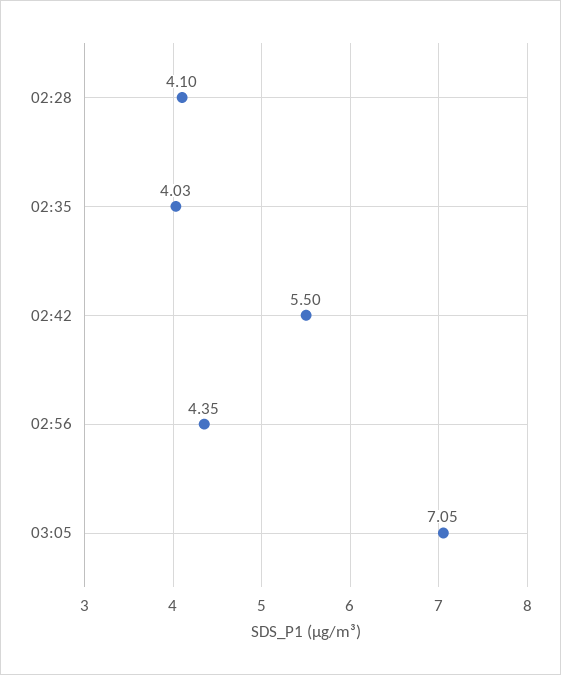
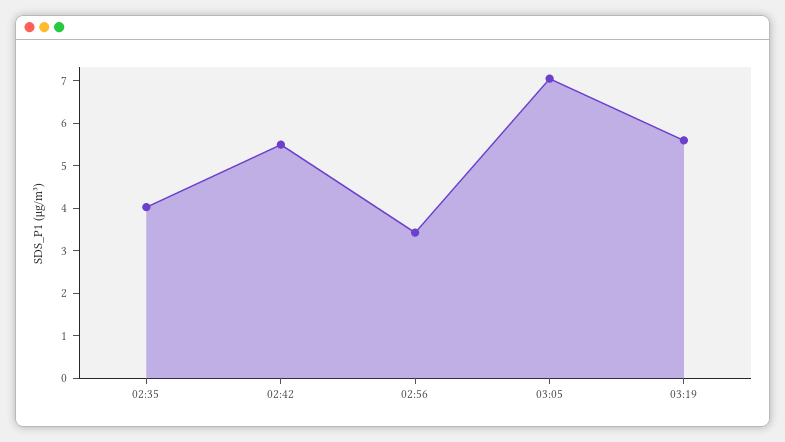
02:28: 4.1 -> none
02:56: 4.35 -> 3.4
03:19: none -> 5.6

